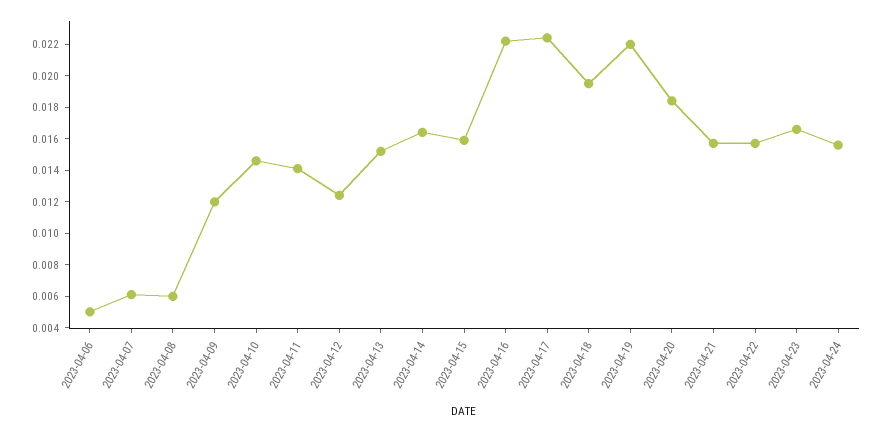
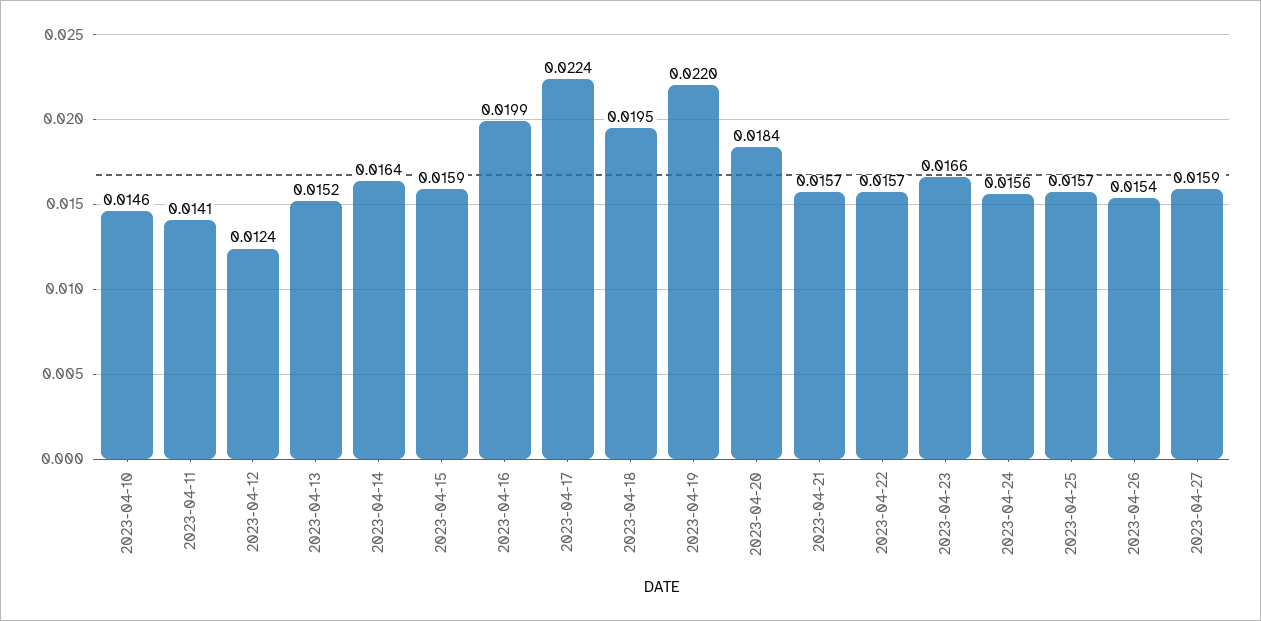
2023-04-06: 0.005 -> none
2023-04-07: 0.006 -> none
2023-04-08: 0.006 -> none
2023-04-09: 0.012 -> none
2023-04-16: 0.022 -> 0.0199
2023-04-25: none -> 0.0157
2023-04-26: none -> 0.0154
2023-04-27: none -> 0.0159

